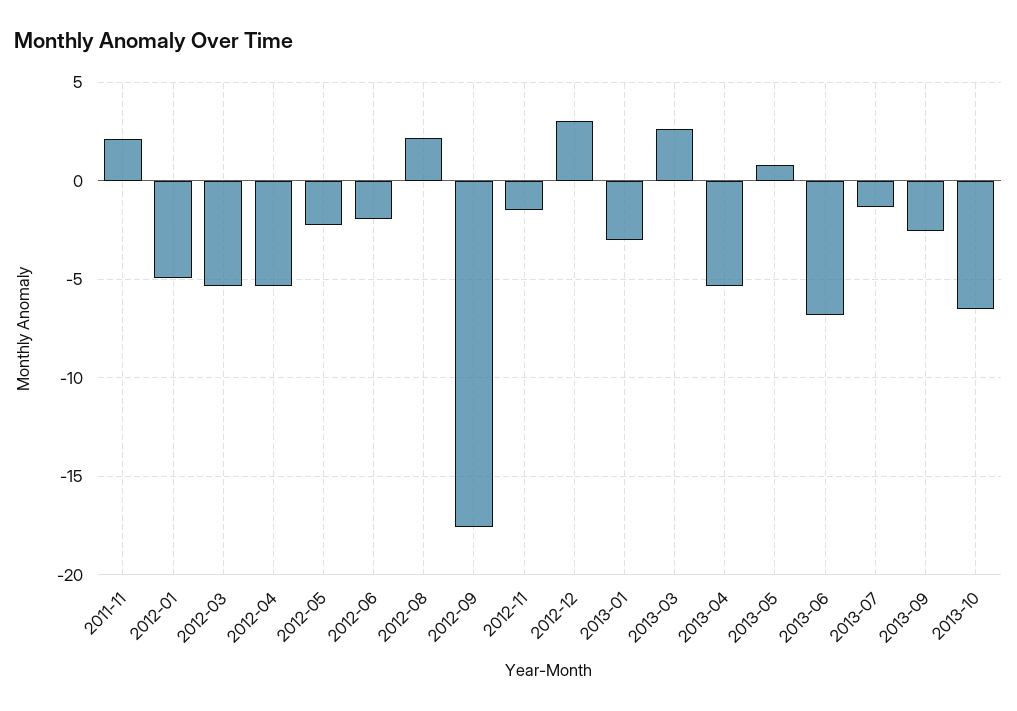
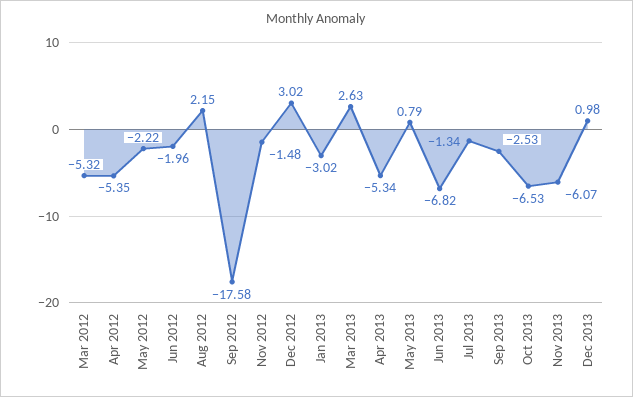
2011-11: 2 -> none
2012-01: -5 -> none
Nov 2013: none -> -6.07
Dec 2013: none -> 0.98

